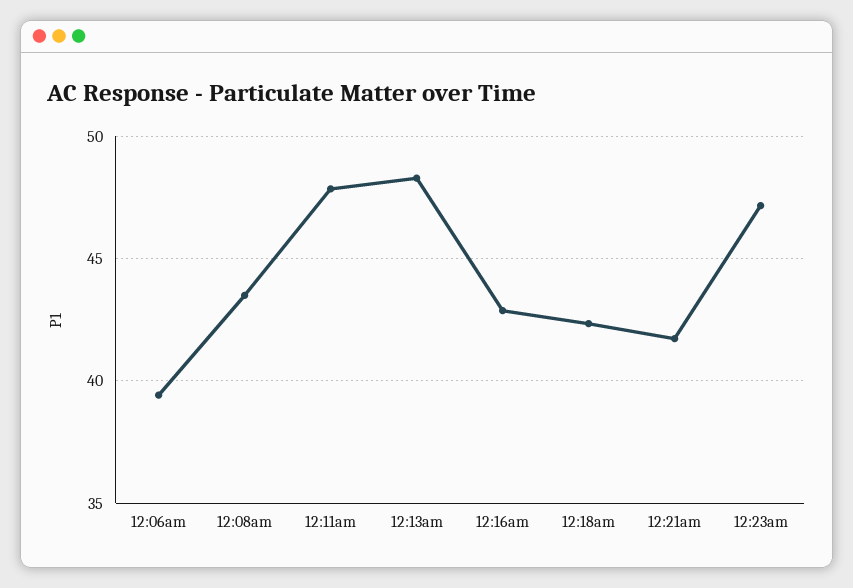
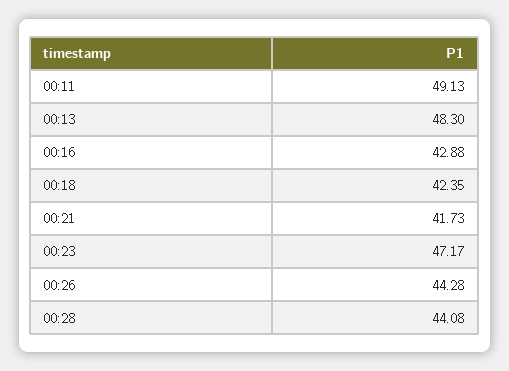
12:06am: 39.5 -> none
12:08am: 43.5 -> none
12:11am: 48 -> 49.13
00:26: none -> 44.28
00:28: none -> 44.08

